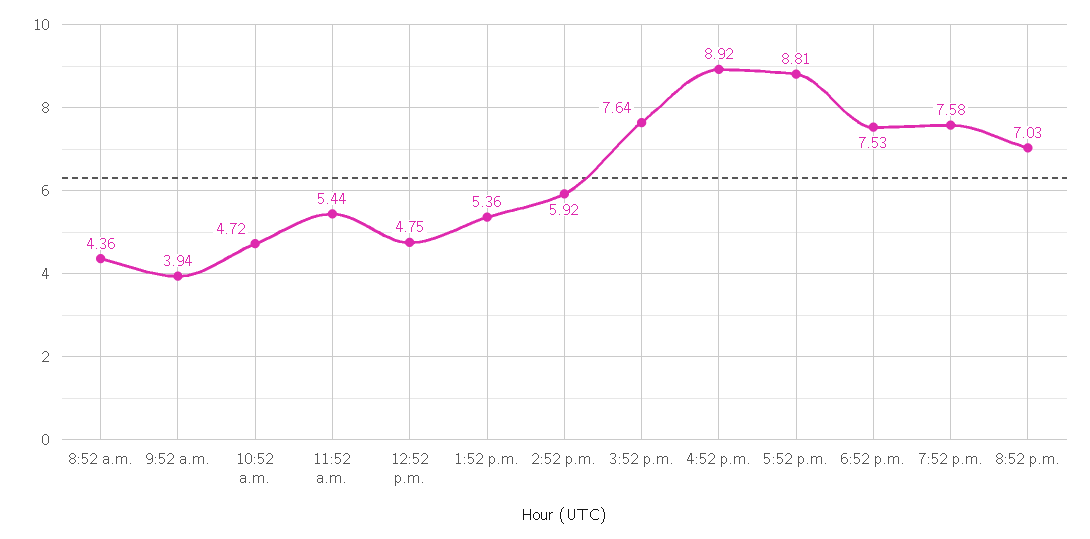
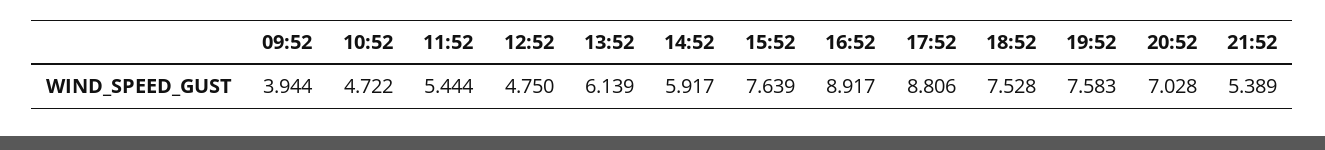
8:52 a.m.: 4.36 -> none
1:52 p.m.: 5.36 -> 6.139
21:52: none -> 5.389

